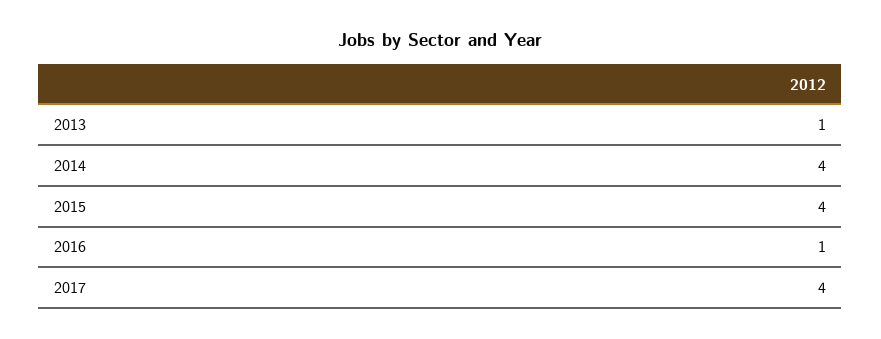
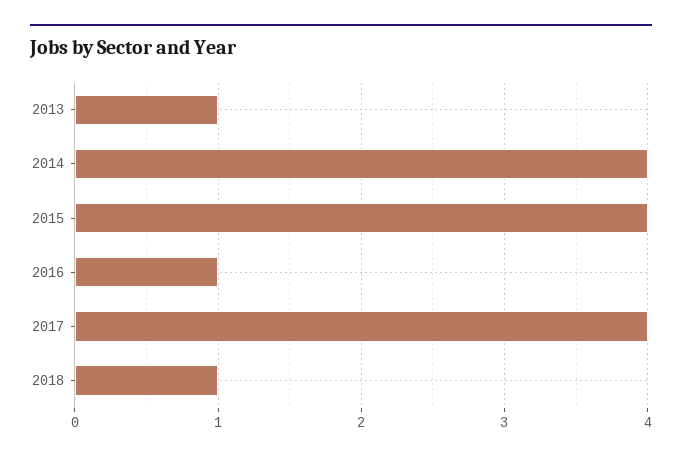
2018: none -> 1

